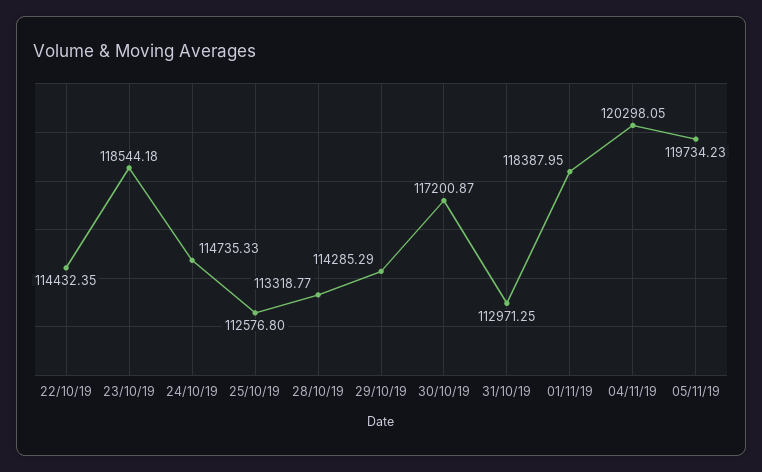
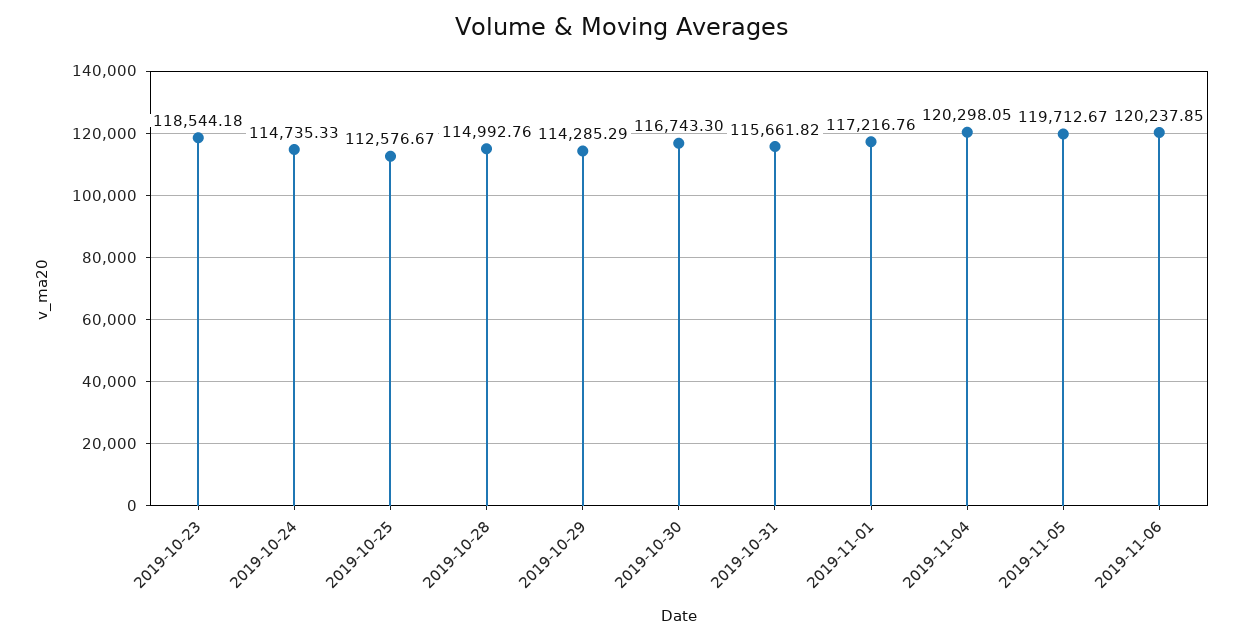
22/10/19: 114432.35 -> none
25/10/19: 112576.8 -> 112576.67
28/10/19: 113318.77 -> 114992.76
30/10/19: 117200.87 -> 116743.3
31/10/19: 112971.25 -> 115661.82
01/11/19: 118387.95 -> 117216.76
05/11/19: 119734.23 -> 119712.67
2019-11-06: none -> 120237.85

